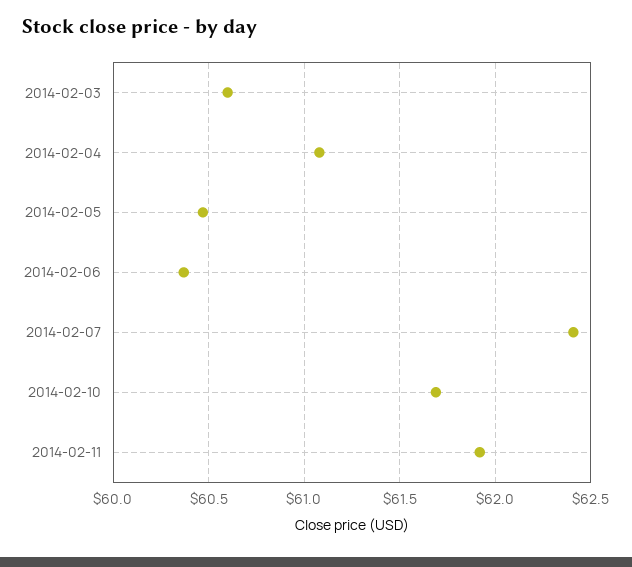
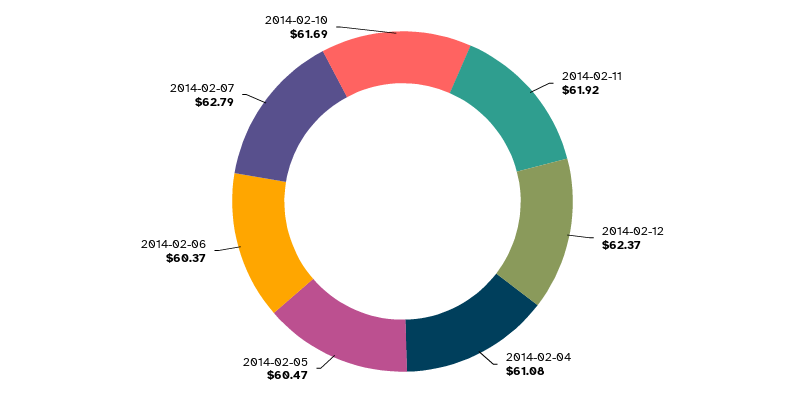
2014-02-03: 60.6 -> none
2014-02-07: 62.4 -> 62.79
2014-02-12: none -> 62.37

